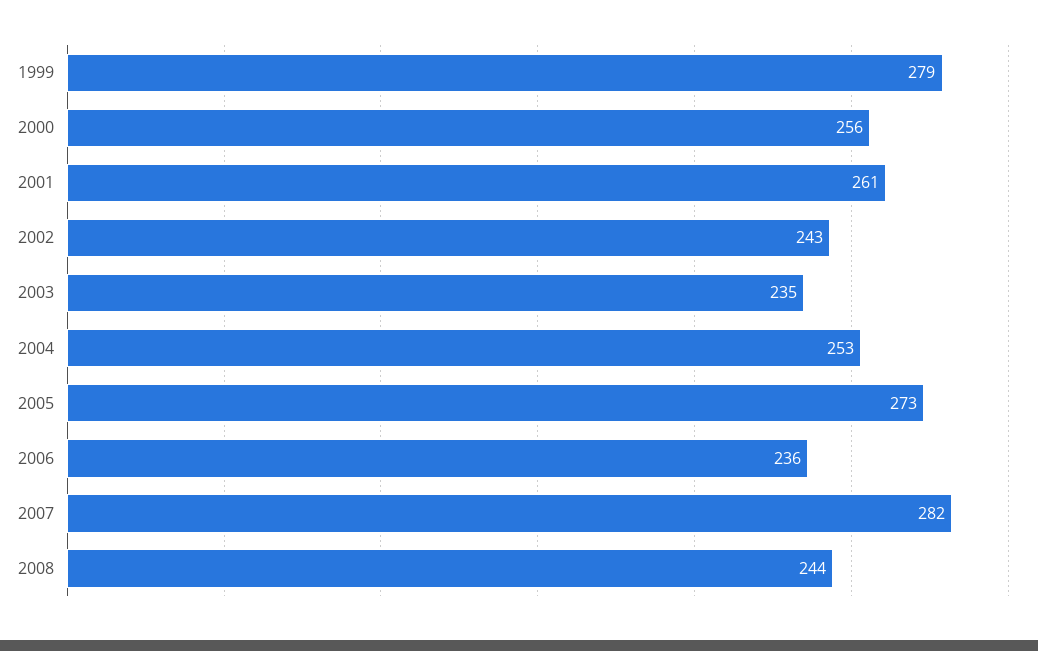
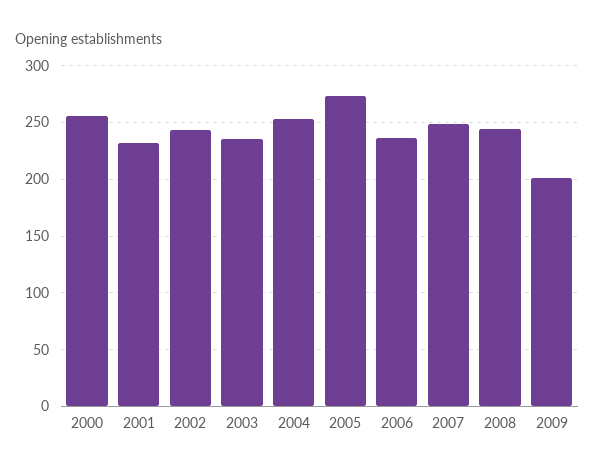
1999: 279 -> none
2001: 261 -> 230
2007: 282 -> 250
2009: none -> 200

